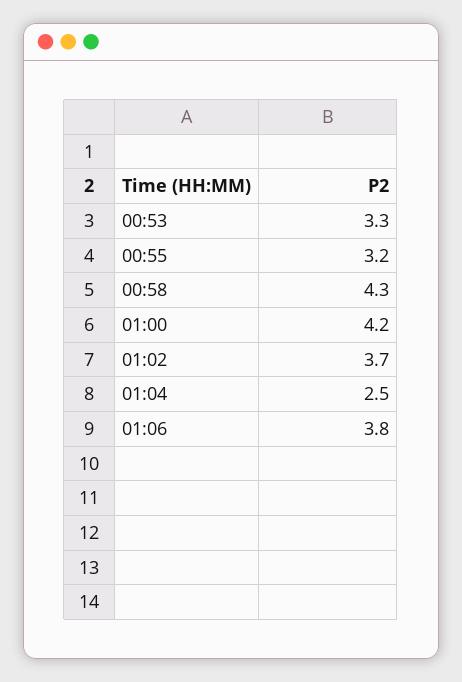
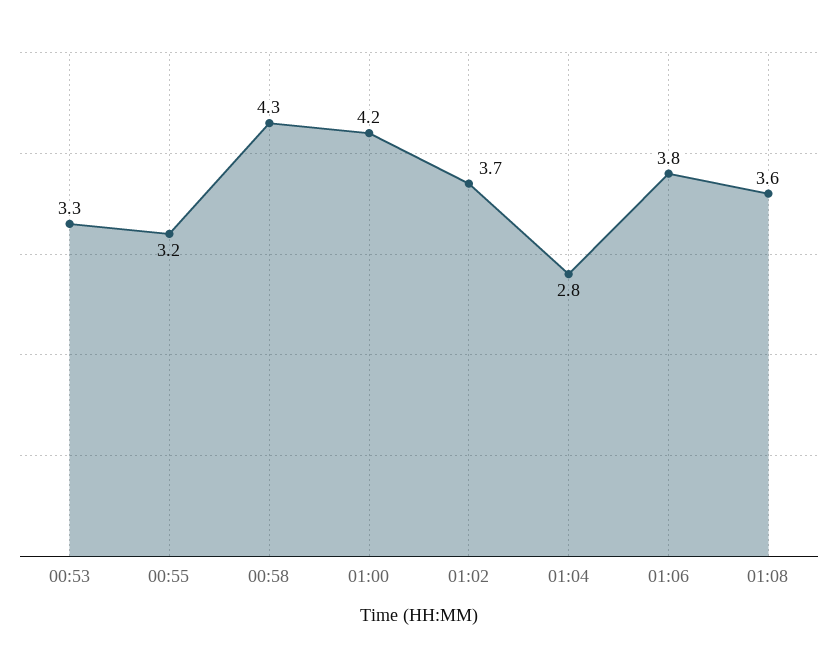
01:04: 2.5 -> 2.8
01:08: none -> 3.6

